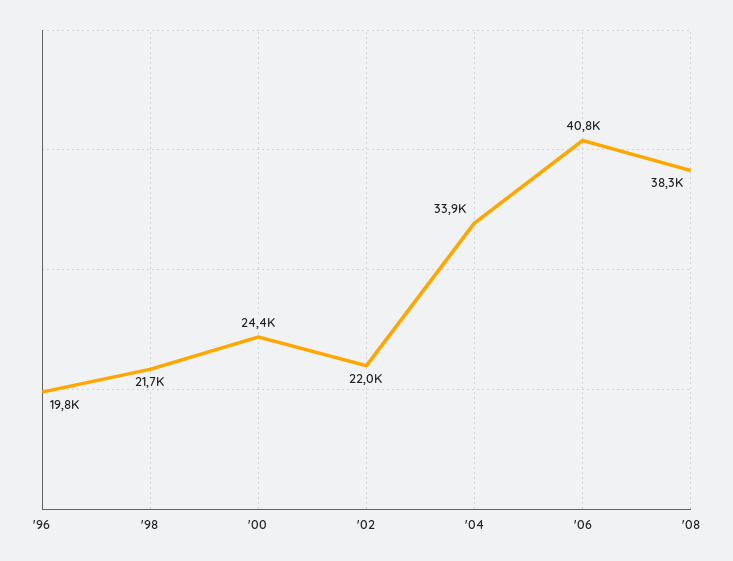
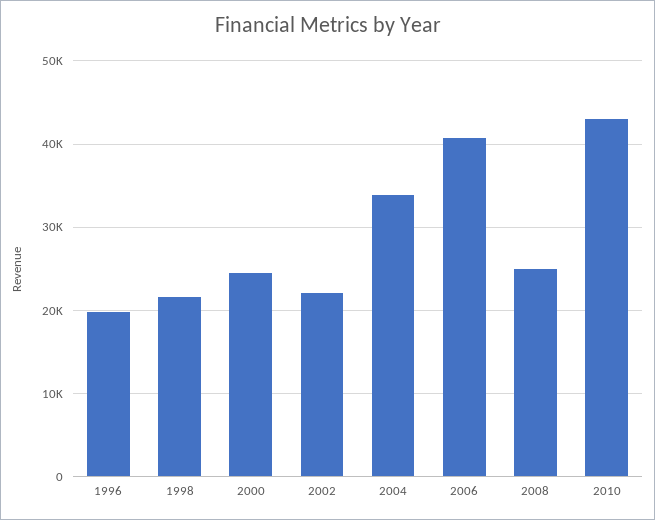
'08: 38300 -> 25000
2010: none -> 43000

